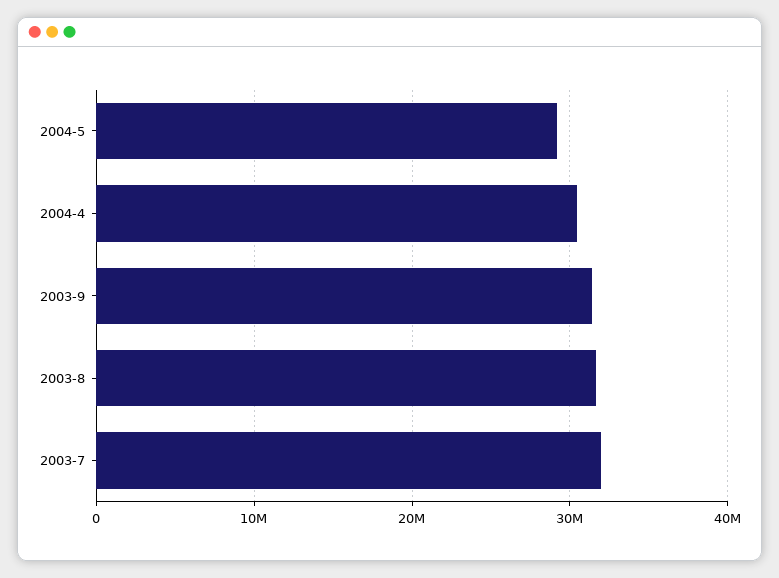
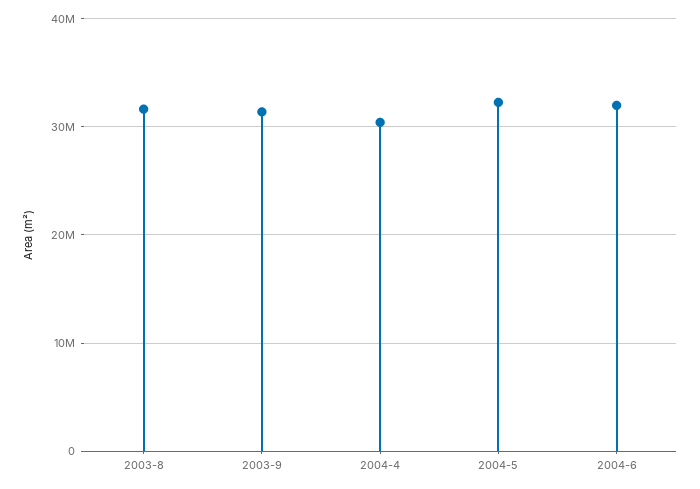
2004-5: 29000000 -> 32000000
2003-7: 32000000 -> none
2004-6: none -> 32000000

